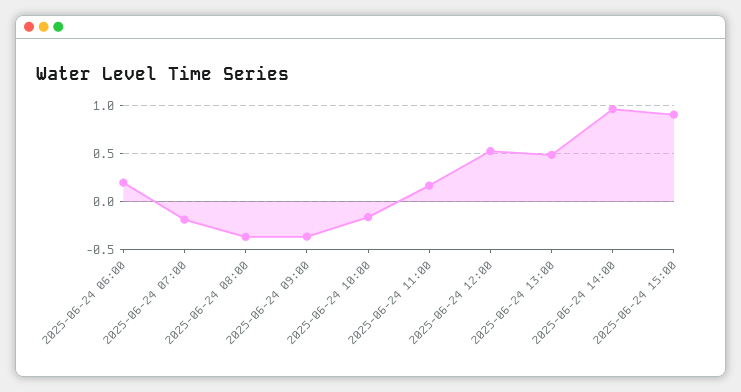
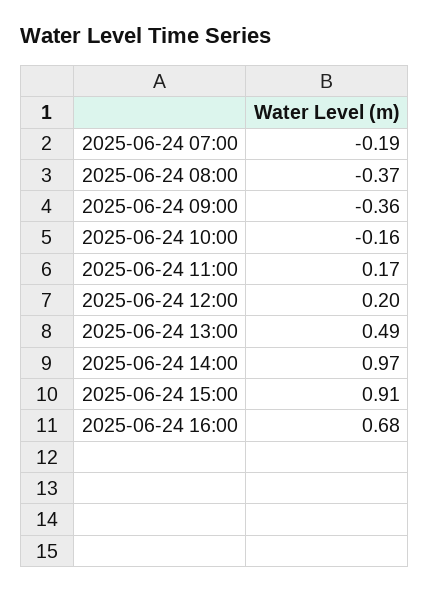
2025-06-24 06:00: 0.2 -> none
2025-06-24 12:00: 0.5 -> 0.2
2025-06-24 16:00: none -> 0.68

